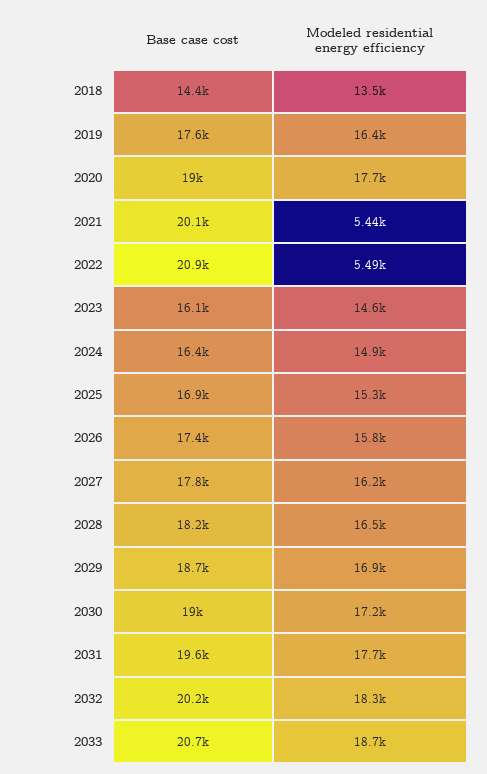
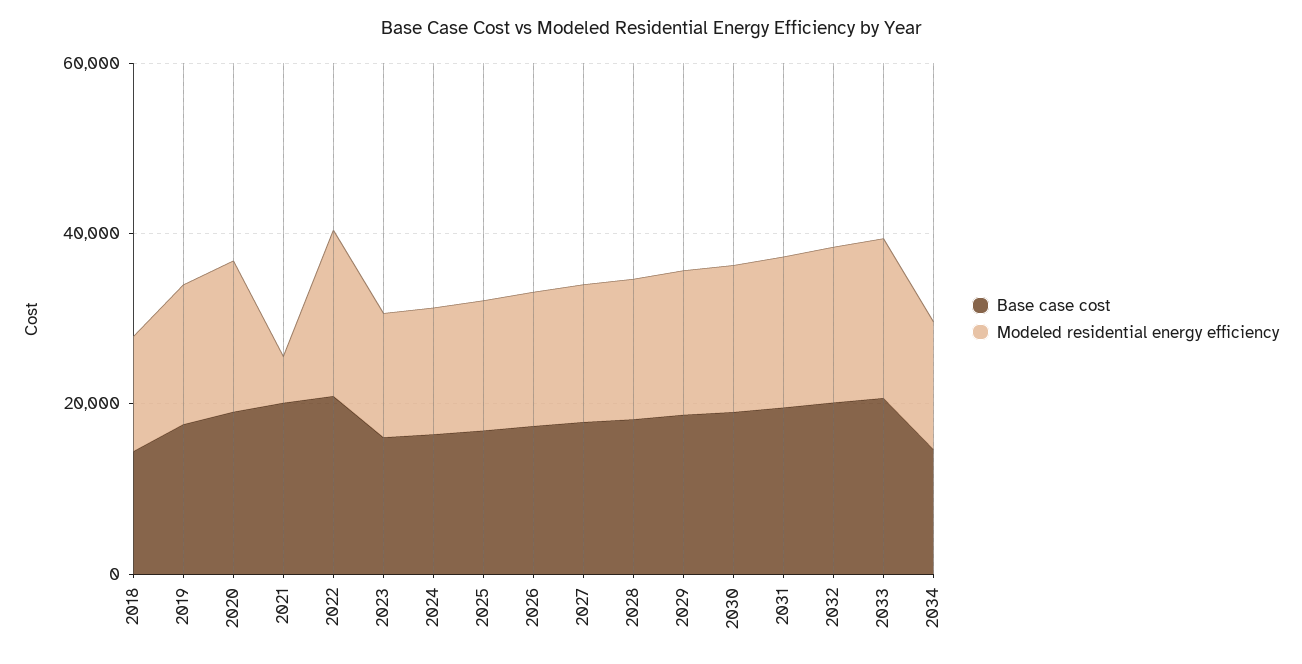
Modeled residential energy efficiency, 2022: 5490 -> 20000
Base case cost, 2034: none -> 15000
Modeled residential energy efficiency, 2034: none -> 15000

